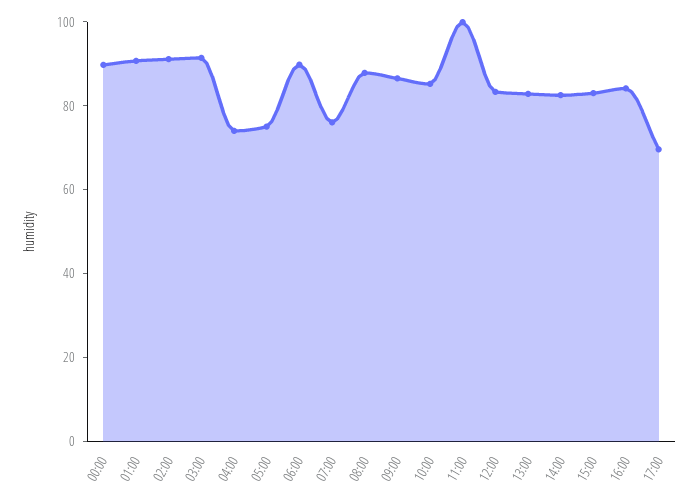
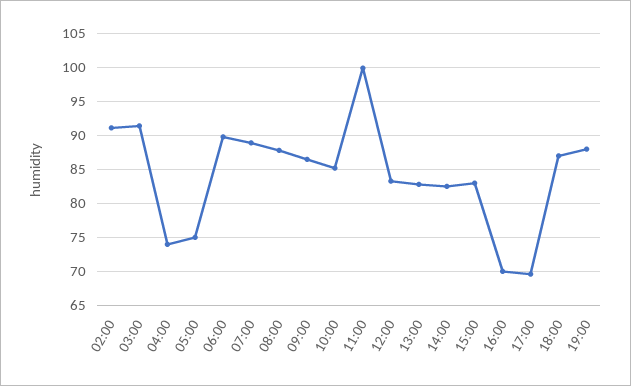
00:00: 90 -> none
01:00: 90 -> none
07:00: 75 -> 89
16:00: 85 -> 70
18:00: none -> 87
19:00: none -> 88

